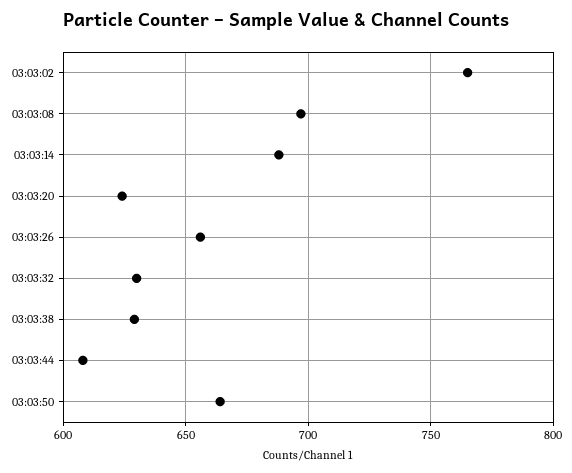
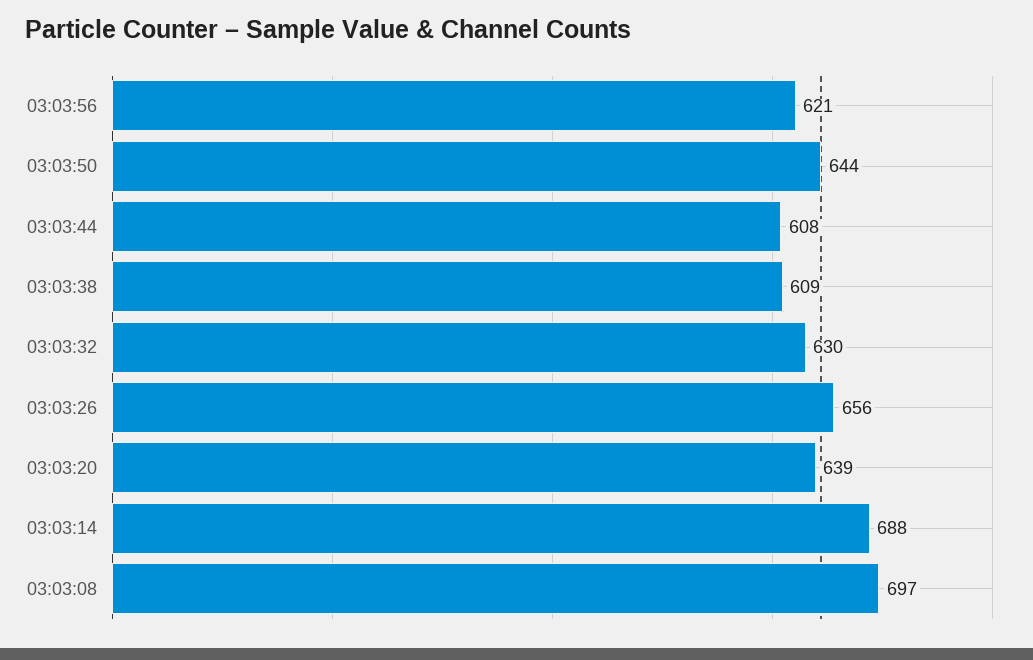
03:03:02: 765 -> none
03:03:20: 625 -> 639
03:03:38: 630 -> 609
03:03:50: 665 -> 644
03:03:56: none -> 621

